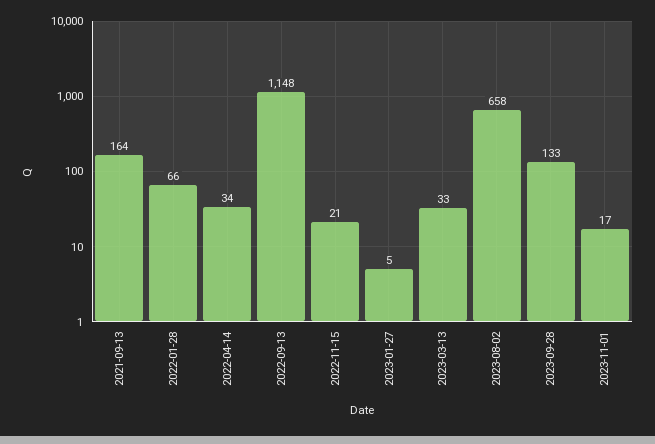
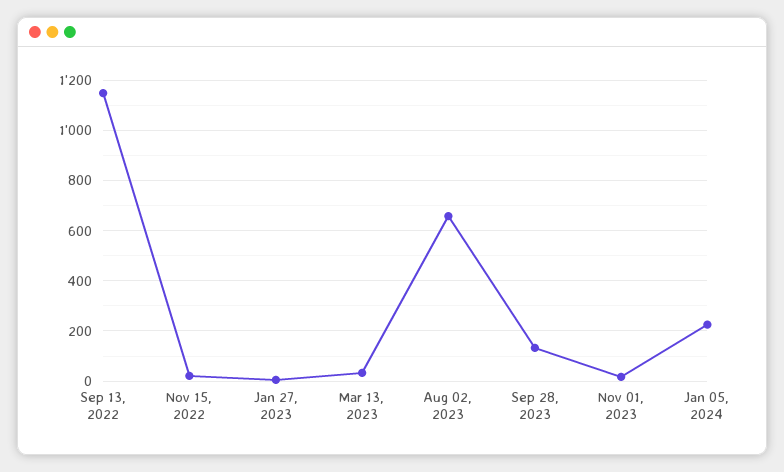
2021-09-13: 164 -> none
2022-01-28: 66 -> none
2022-04-14: 34 -> none
Jan 05, 2024: none -> 225

